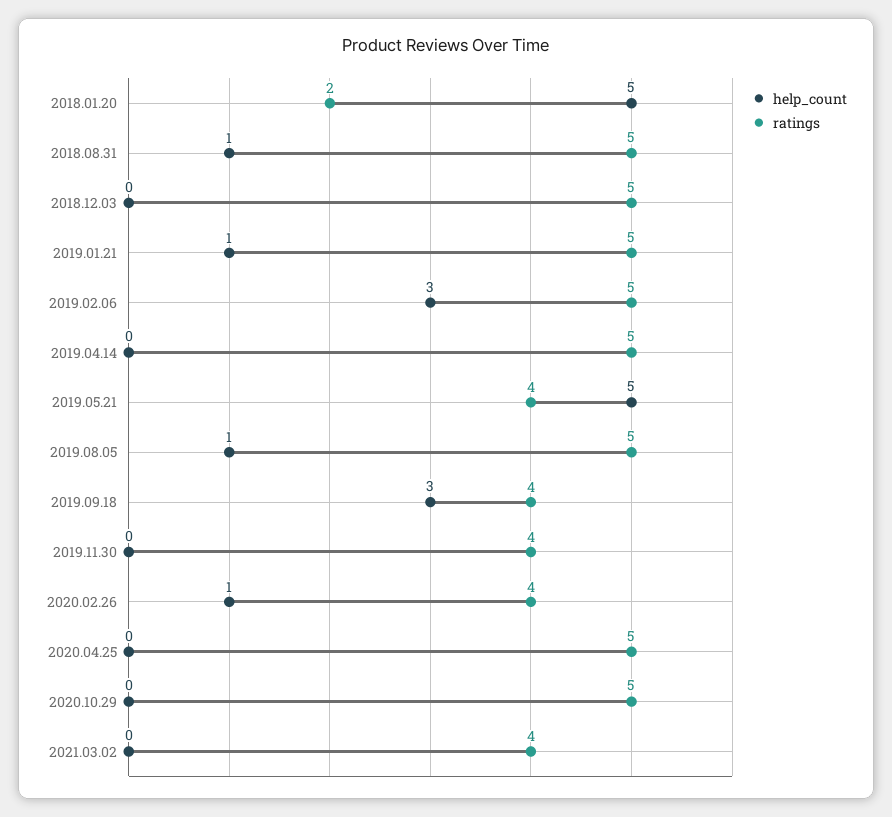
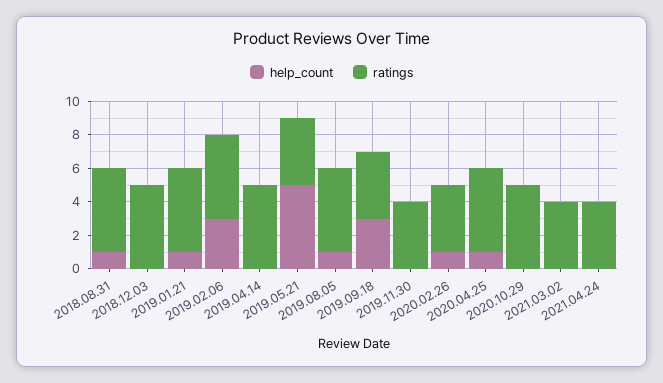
help_count, 2018.01.20: 5 -> none
ratings, 2018.01.20: 2 -> none
help_count, 2020.04.25: 0 -> 1
help_count, 2021.04.24: none -> 0
ratings, 2021.04.24: none -> 4

